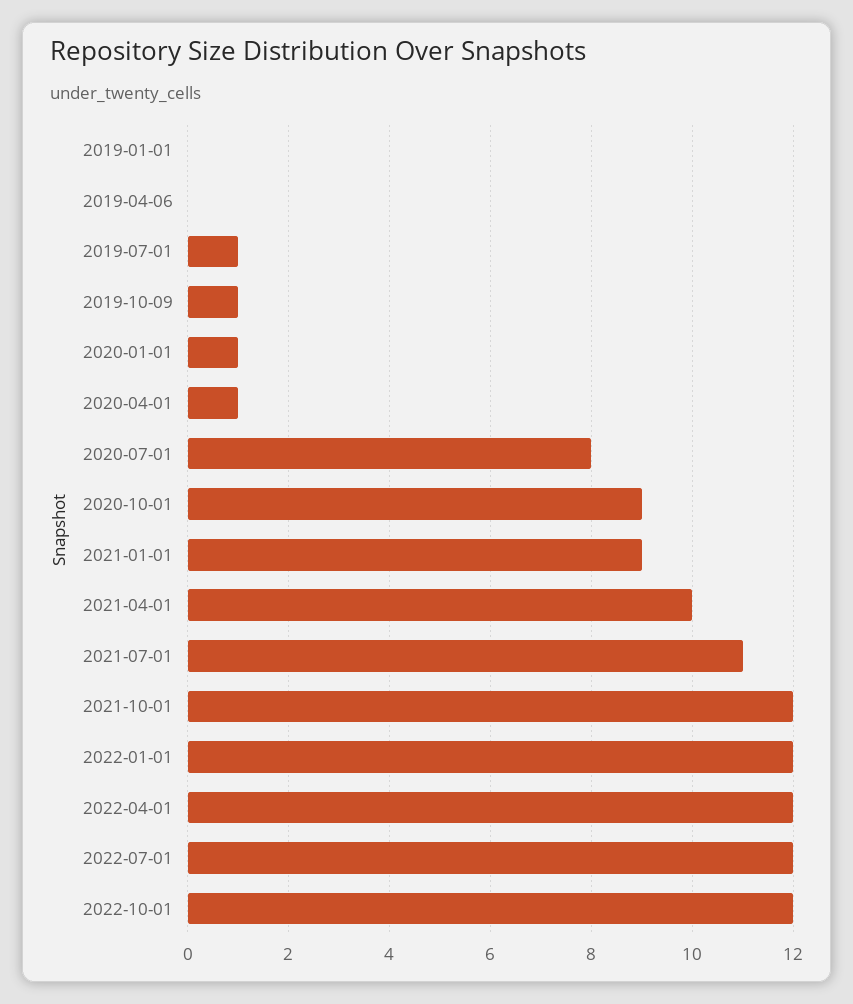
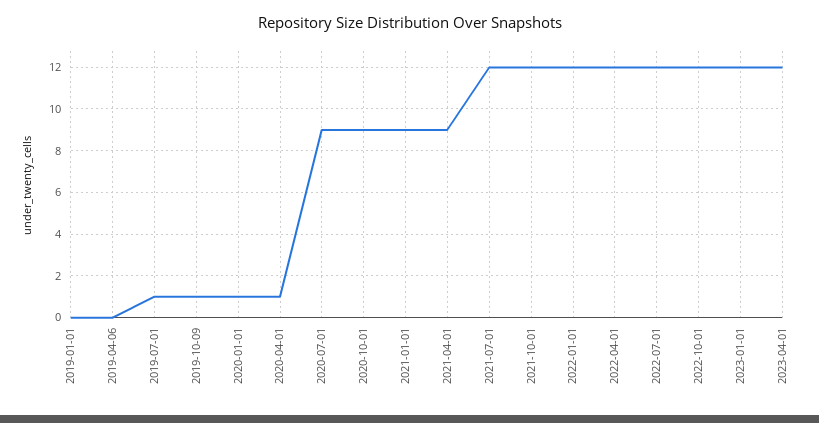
2020-07-01: 8 -> 9
2021-04-01: 10 -> 9
2021-07-01: 11 -> 12
2023-01-01: none -> 12
2023-04-01: none -> 12

